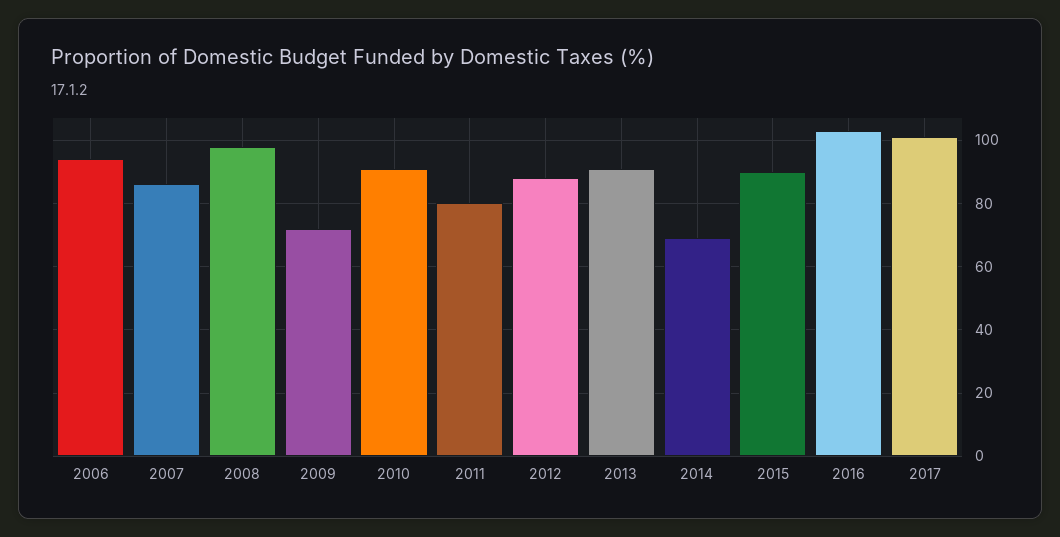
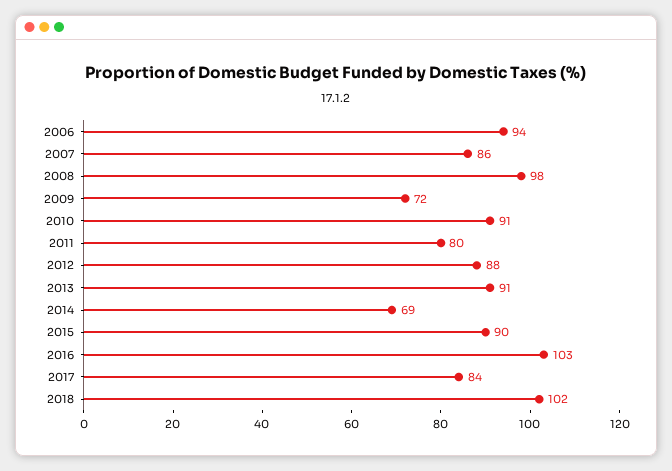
2017: 100 -> 84
2018: none -> 102

